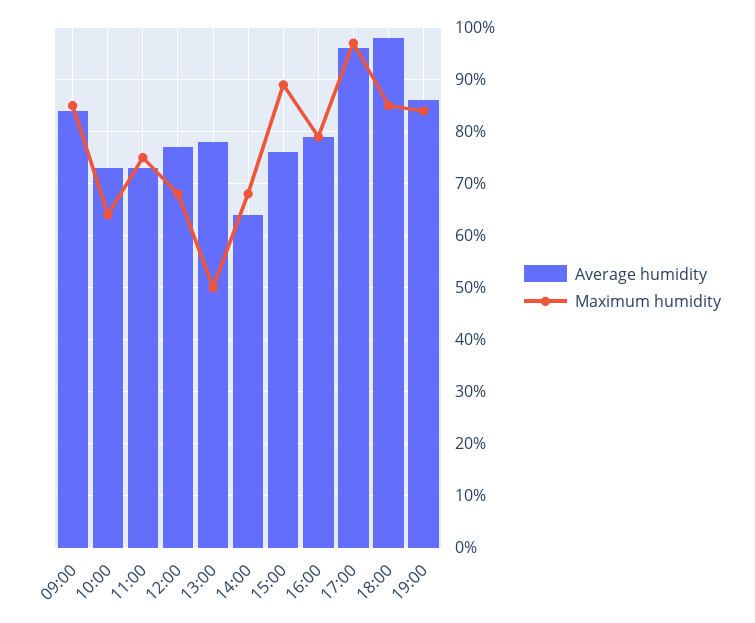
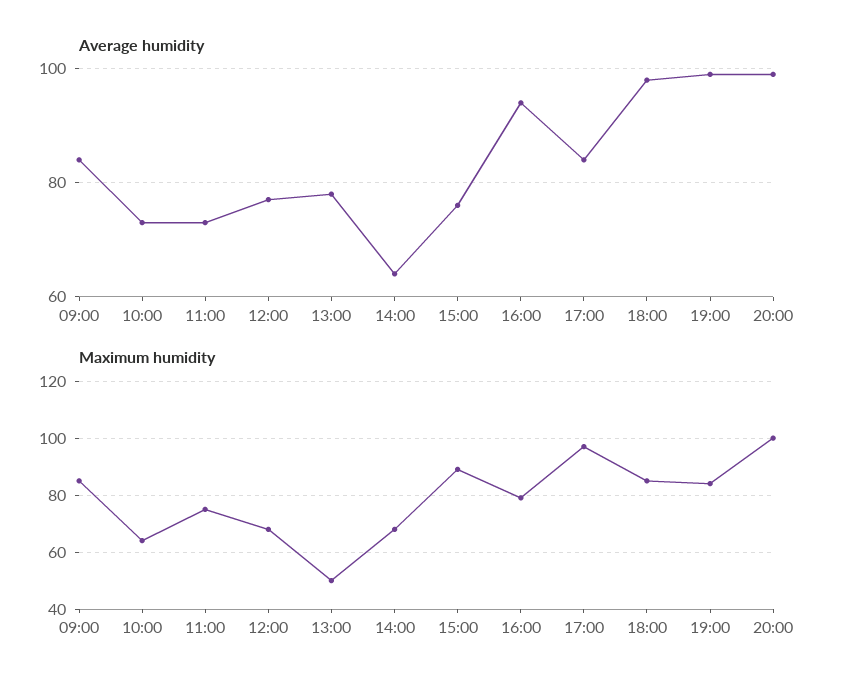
Average humidity, 16:00: 80 -> 95
Average humidity, 17:00: 95 -> 85
Average humidity, 19:00: 85 -> 100
Average humidity, 20:00: none -> 100
Maximum humidity, 20:00: none -> 100

